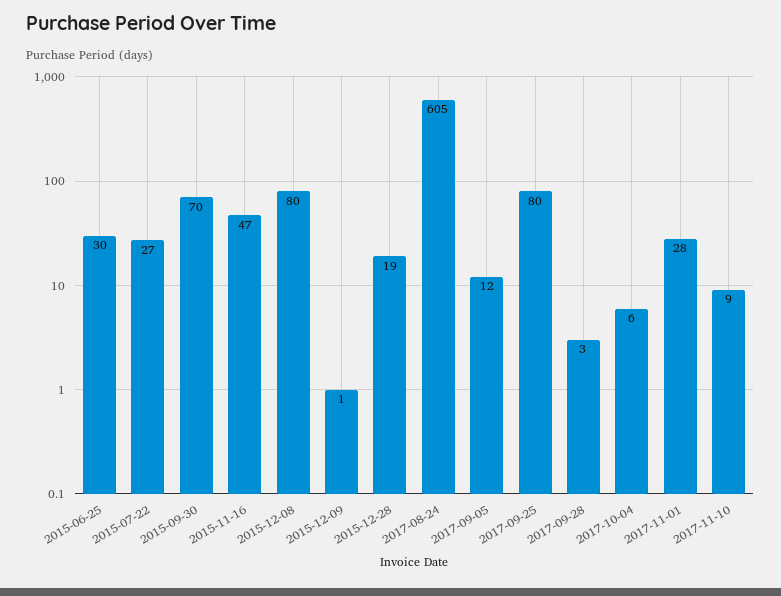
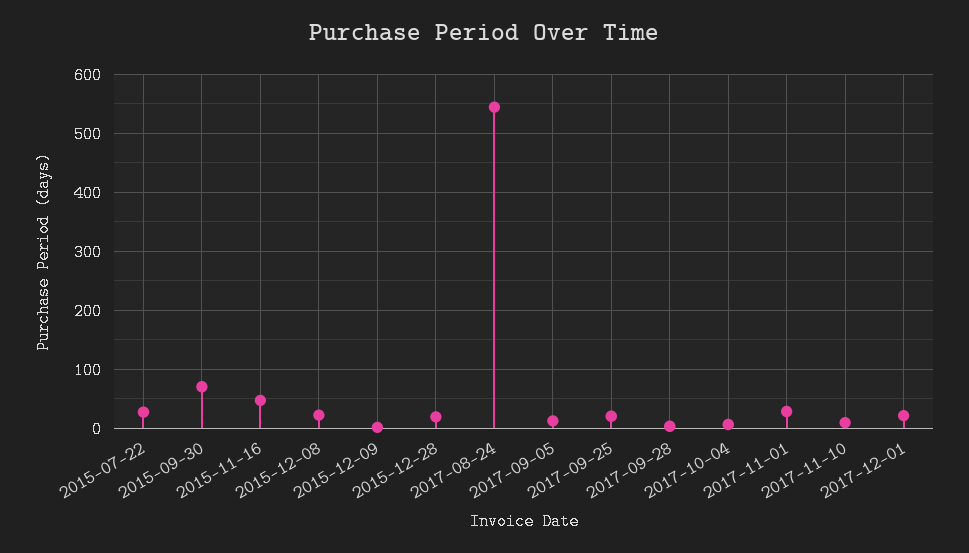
2015-06-25: 30 -> none
2015-12-08: 80 -> 20
2017-08-24: 605 -> 540
2017-09-25: 80 -> 20
2017-12-01: none -> 20

